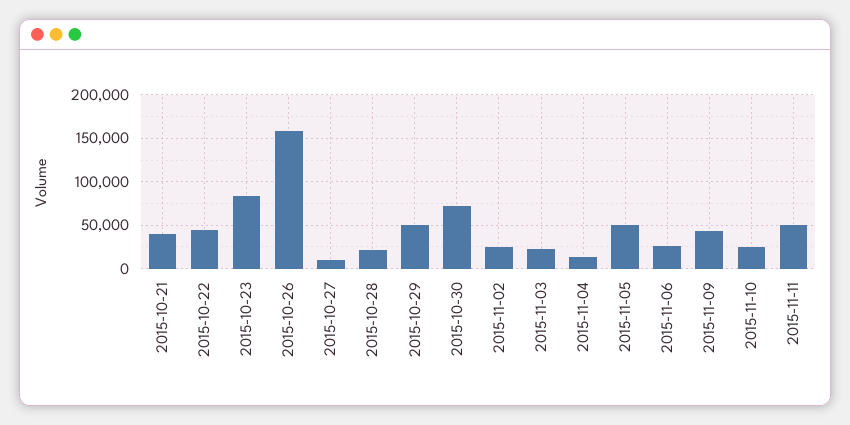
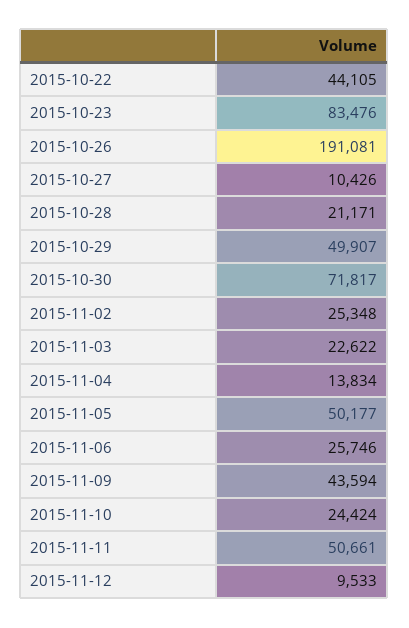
2015-10-21: 40000 -> none
2015-10-26: 160000 -> 191081
2015-11-12: none -> 9533

